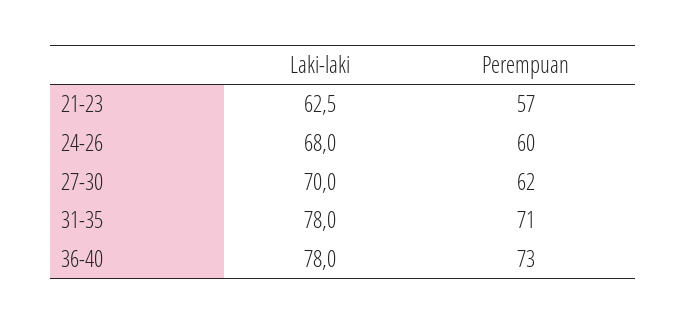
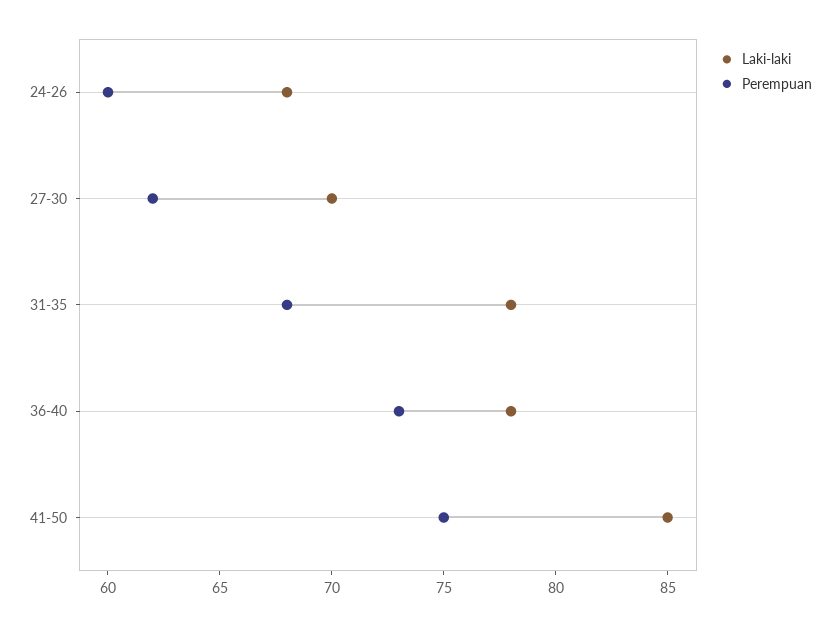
Laki-laki, 21-23: 62.5 -> none
Perempuan, 21-23: 57 -> none
Perempuan, 31-35: 71 -> 68
Laki-laki, 41-50: none -> 85
Perempuan, 41-50: none -> 75

